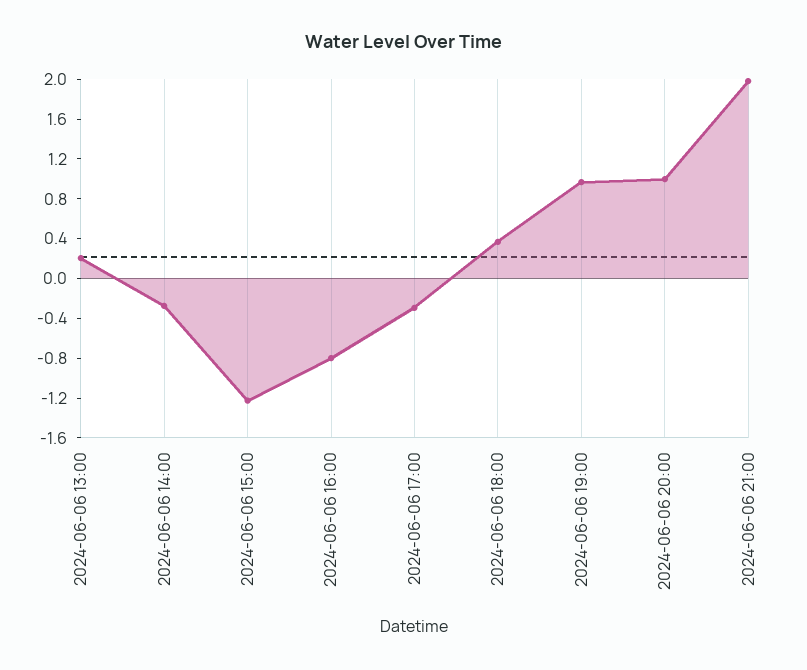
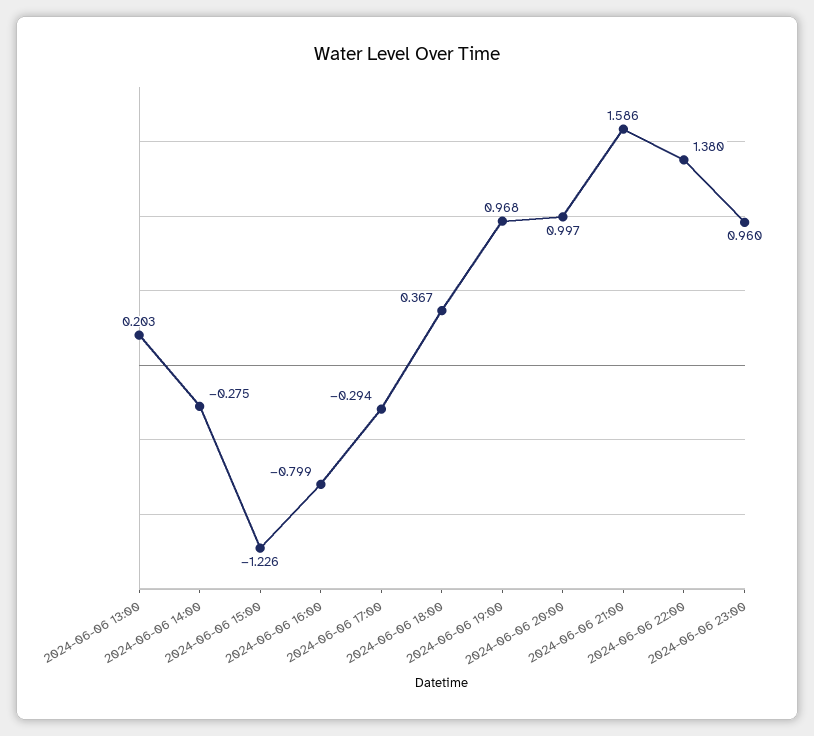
2024-06-06 21:00: 2 -> 1.586
2024-06-06 22:00: none -> 1.38
2024-06-06 23:00: none -> 0.96

